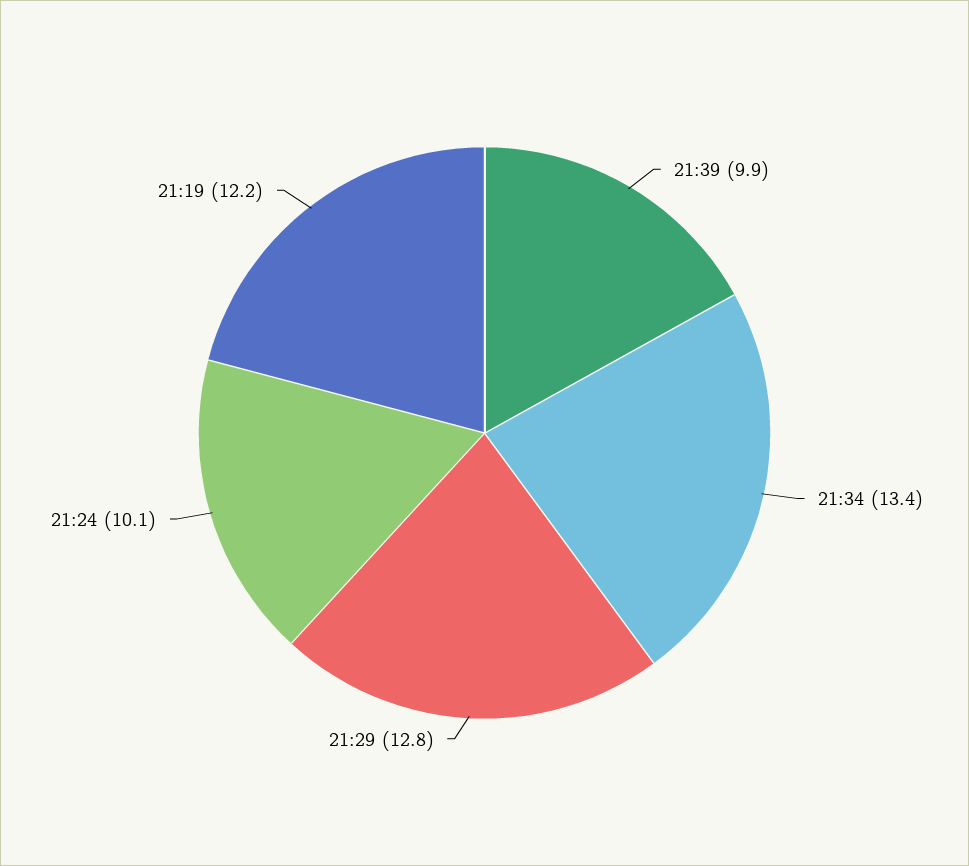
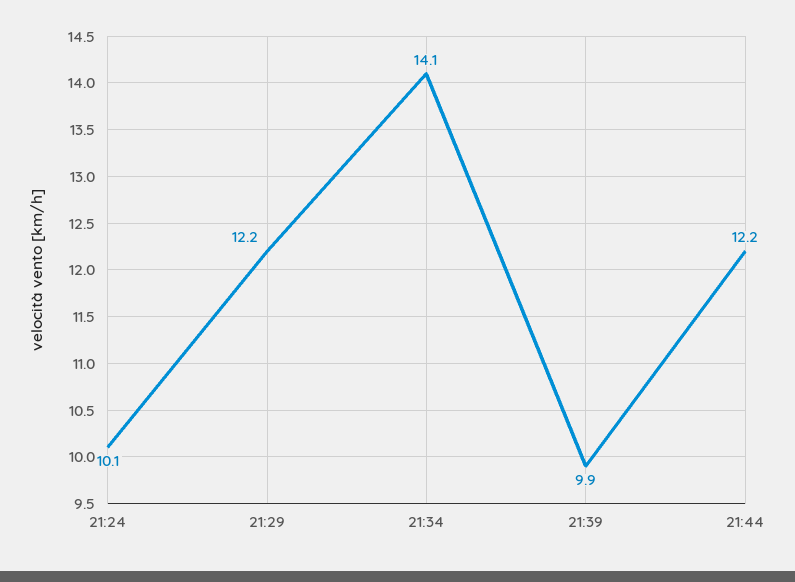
21:34: 13.4 -> 14.1
21:29: 12.8 -> 12.2
21:19: 12.2 -> none
21:44: none -> 12.2

